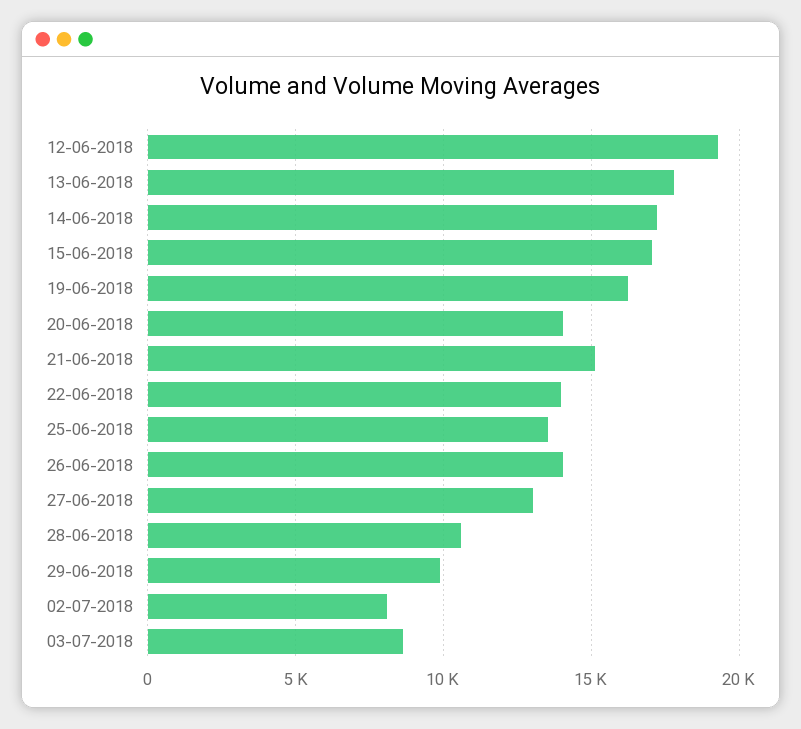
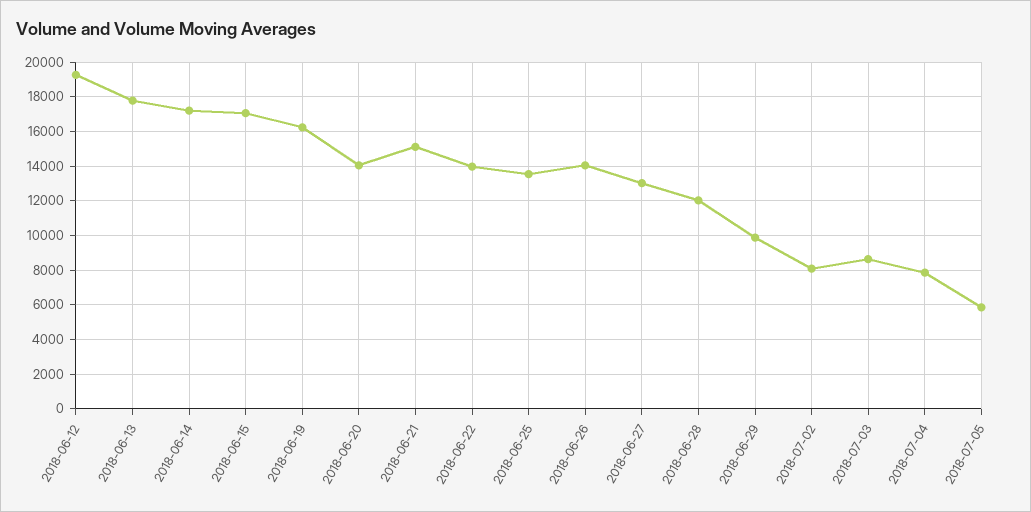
28-06-2018: 10500 -> 12000
2018-07-04: none -> 8000
2018-07-05: none -> 6000

